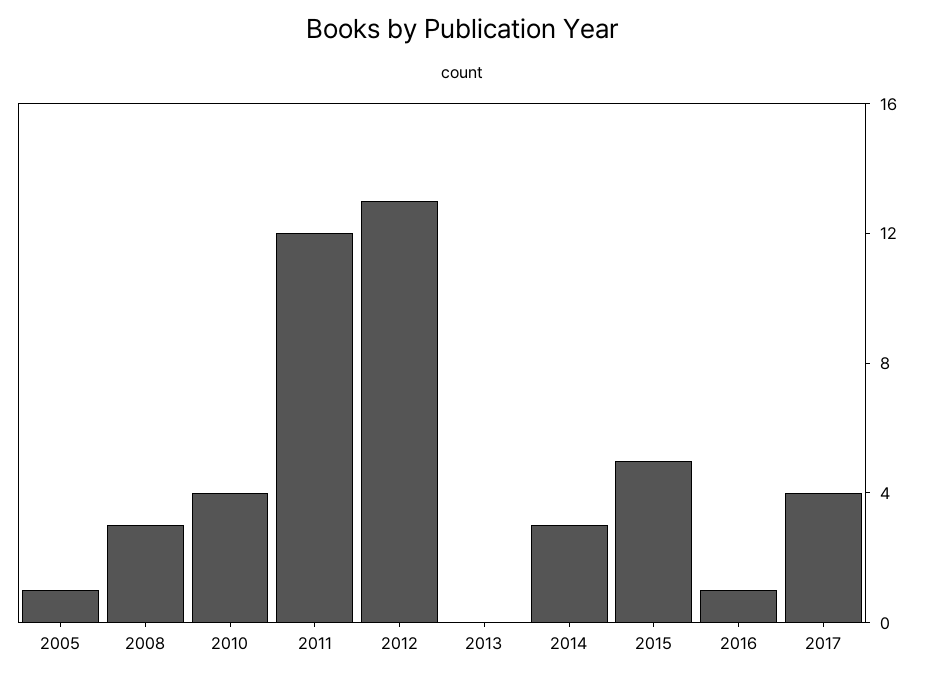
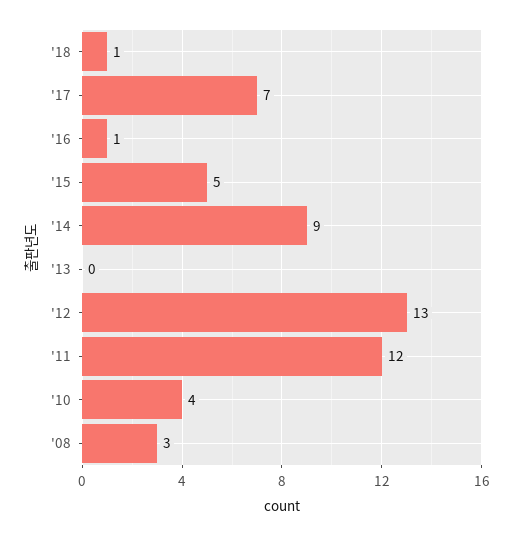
2005: 1 -> none
2014: 3 -> 9
2017: 4 -> 7
'18: none -> 1

